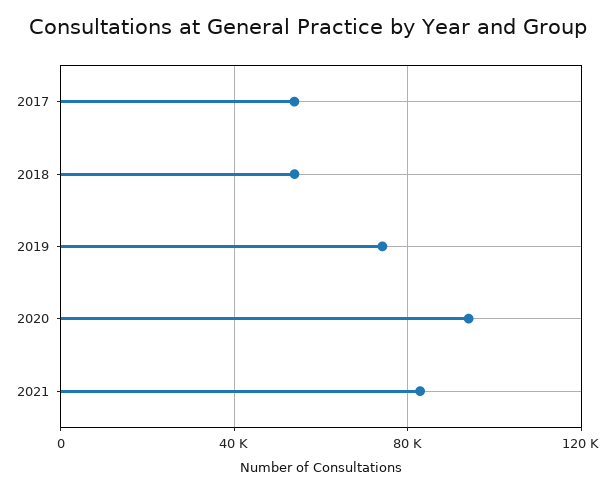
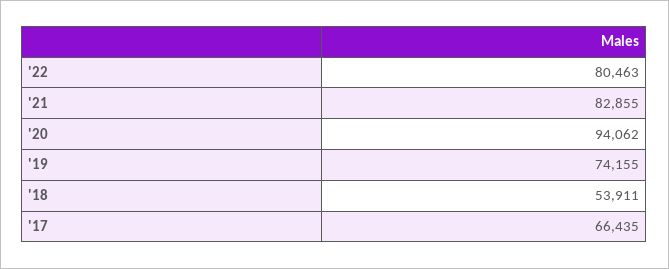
2017: 55000 -> 66435
'22: none -> 80463

